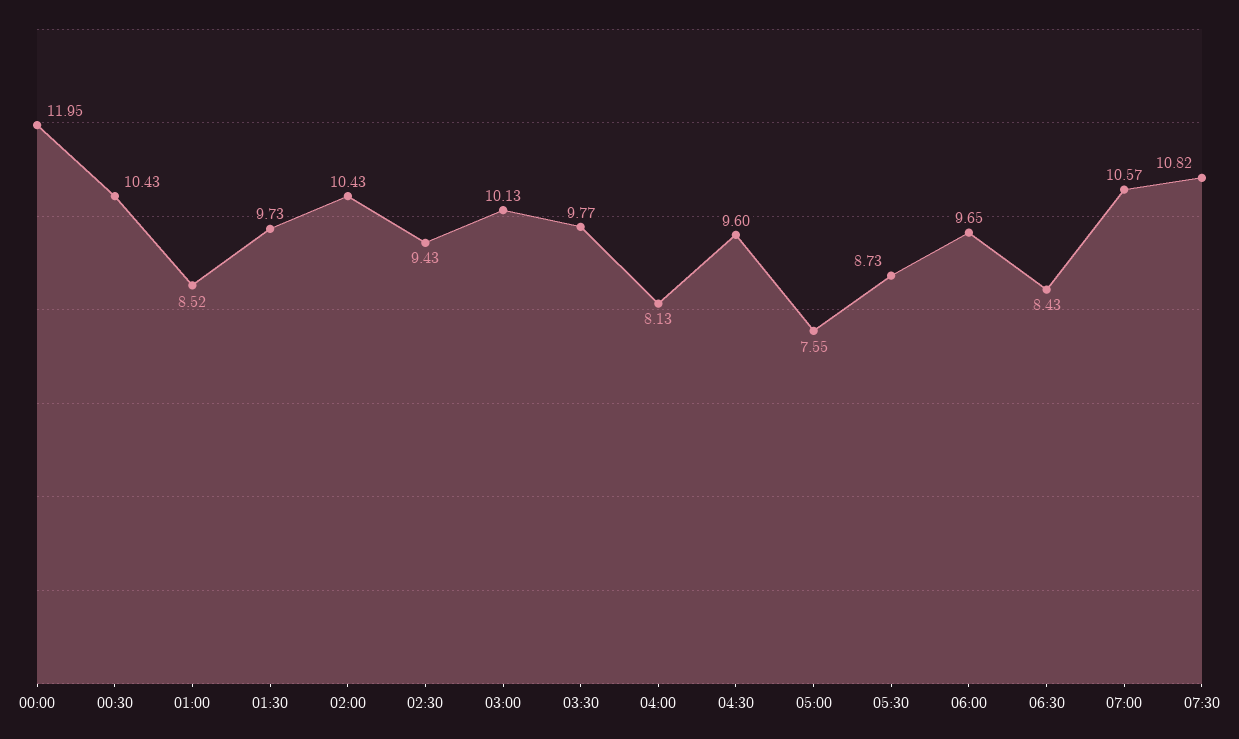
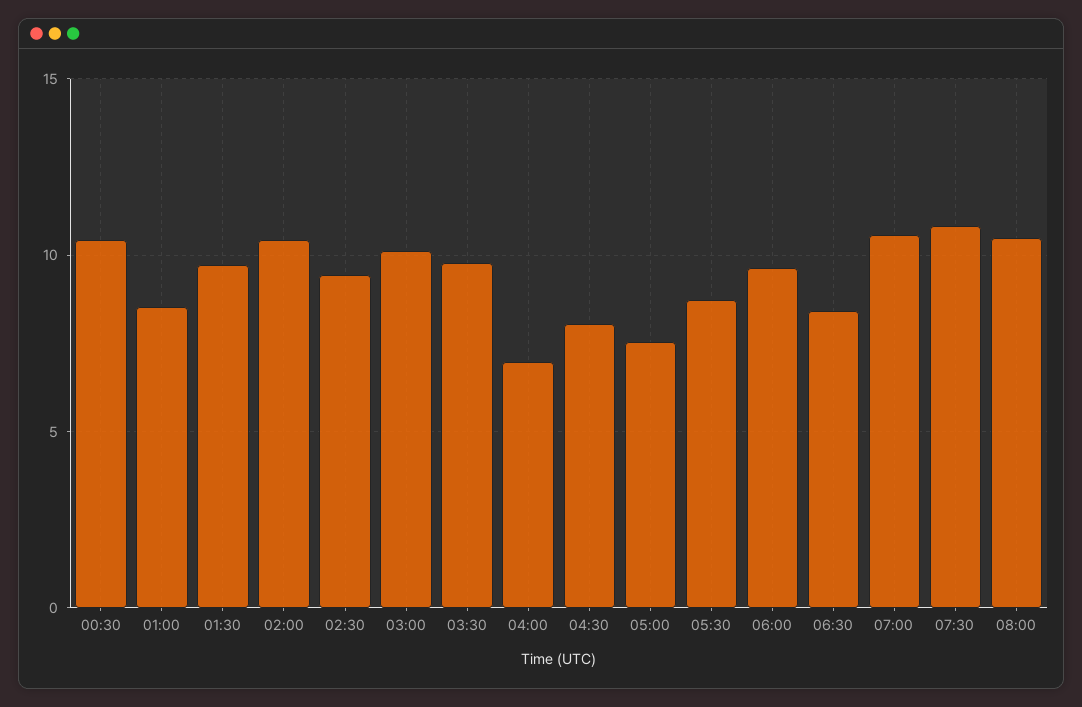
00:00: 11.95 -> none
04:00: 8.13 -> 7
04:30: 9.6 -> 8
08:00: none -> 10.5

